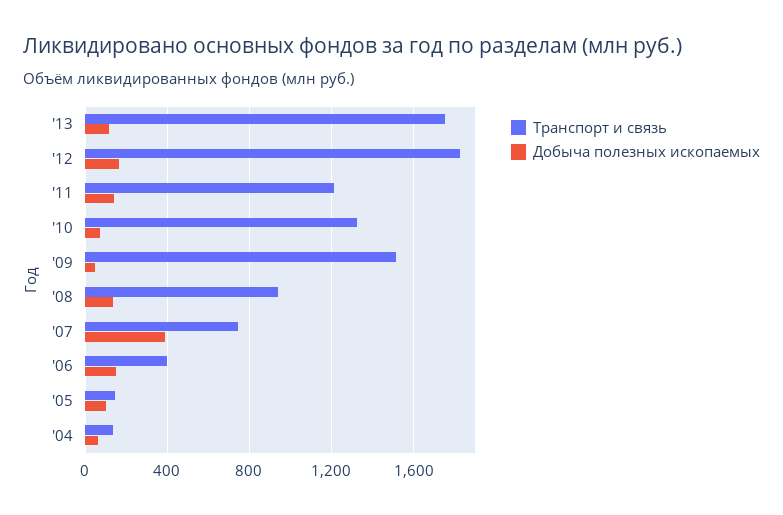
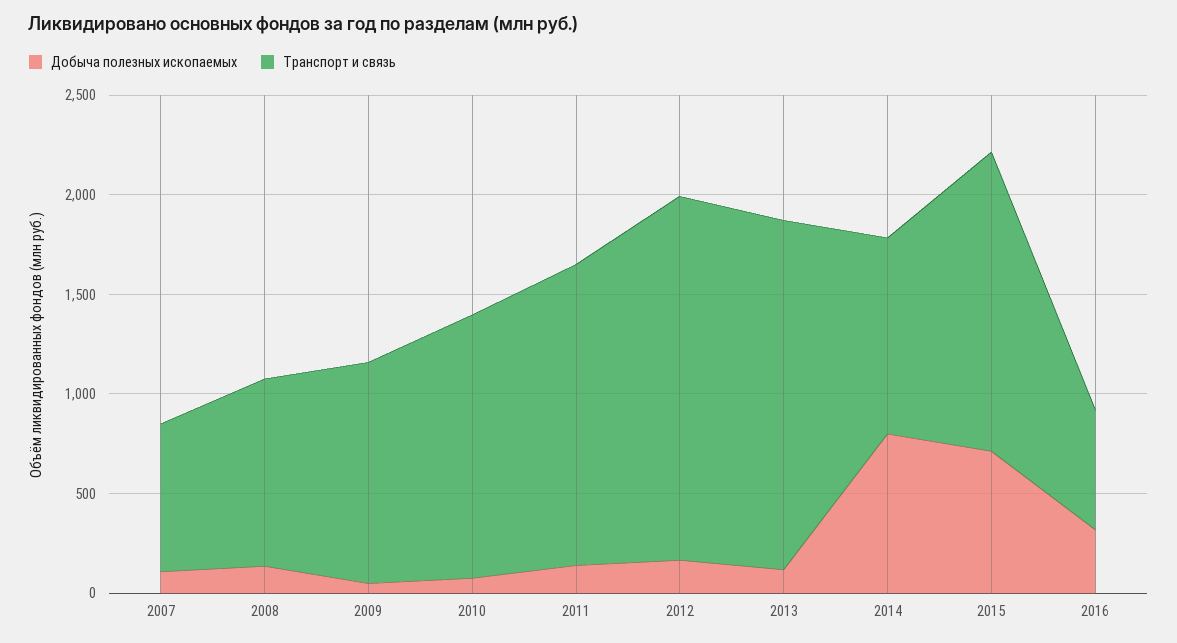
Транспорт и связь, '11: 1200 -> 1500
Транспорт и связь, '09: 1500 -> 1100
Добыча полезных ископаемых, '07: 400 -> 100
Транспорт и связь, '06: 400 -> none
Добыча полезных ископаемых, '06: 150 -> none
Транспорт и связь, '05: 150 -> none
Добыча полезных ископаемых, '05: 100 -> none
Транспорт и связь, '04: 150 -> none
Добыча полезных ископаемых, '04: 50 -> none
Добыча полезных ископаемых, 2014: none -> 800
Транспорт и связь, 2014: none -> 1000
Добыча полезных ископаемых, 2015: none -> 700
Транспорт и связь, 2015: none -> 1500
Добыча полезных ископаемых, 2016: none -> 300
Транспорт и связь, 2016: none -> 600

